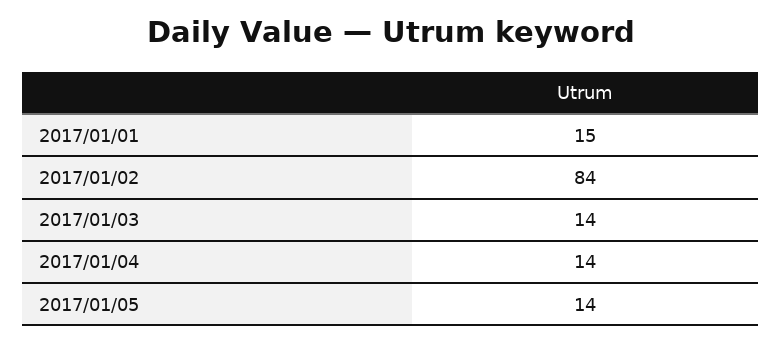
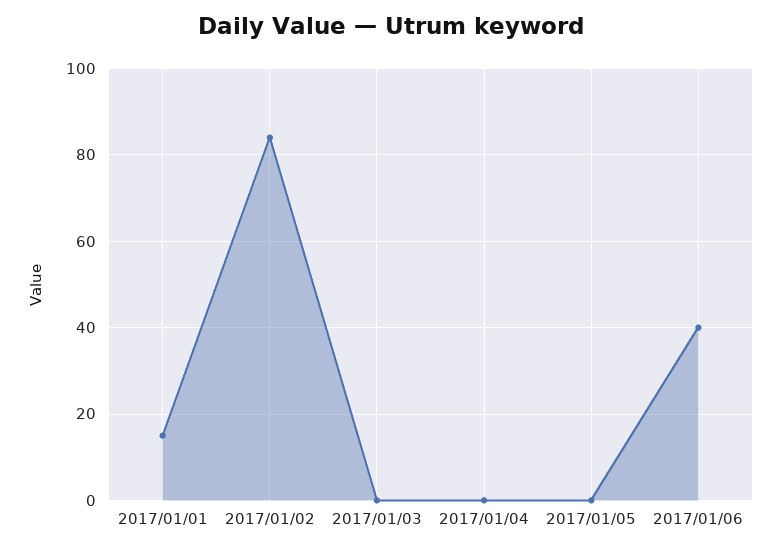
2017/01/03: 14 -> 0
2017/01/04: 14 -> 0
2017/01/05: 14 -> 0
2017/01/06: none -> 40

